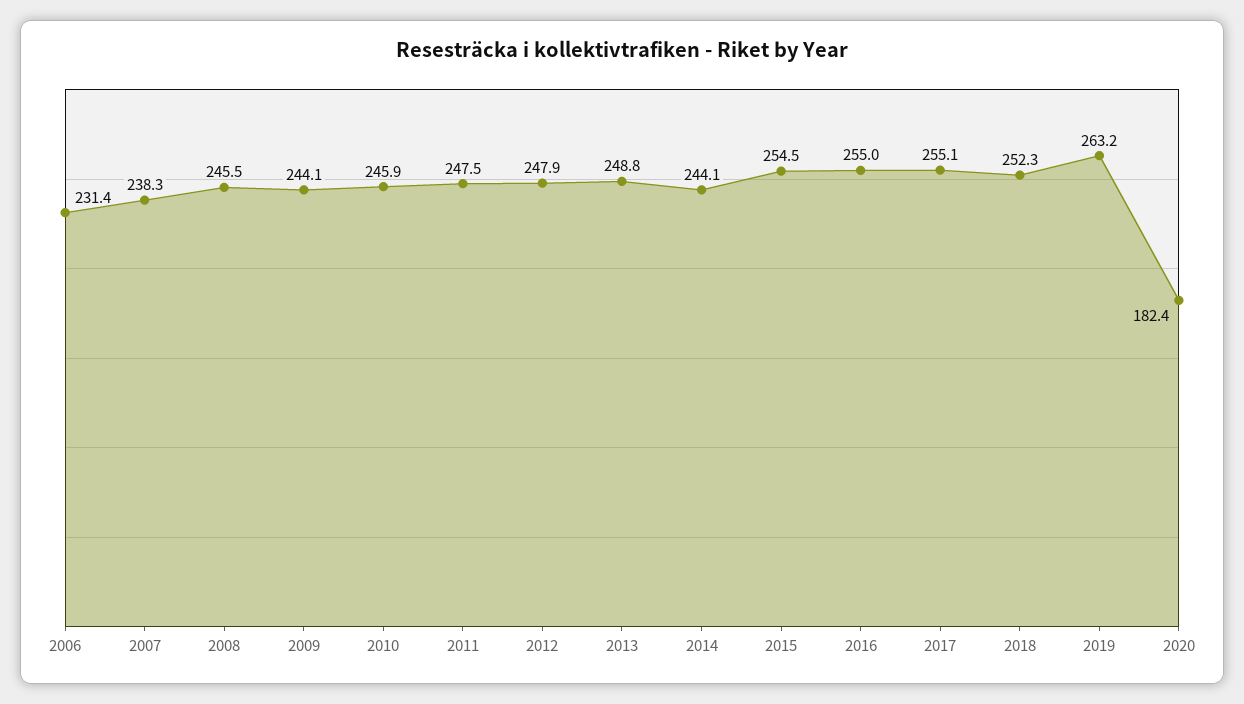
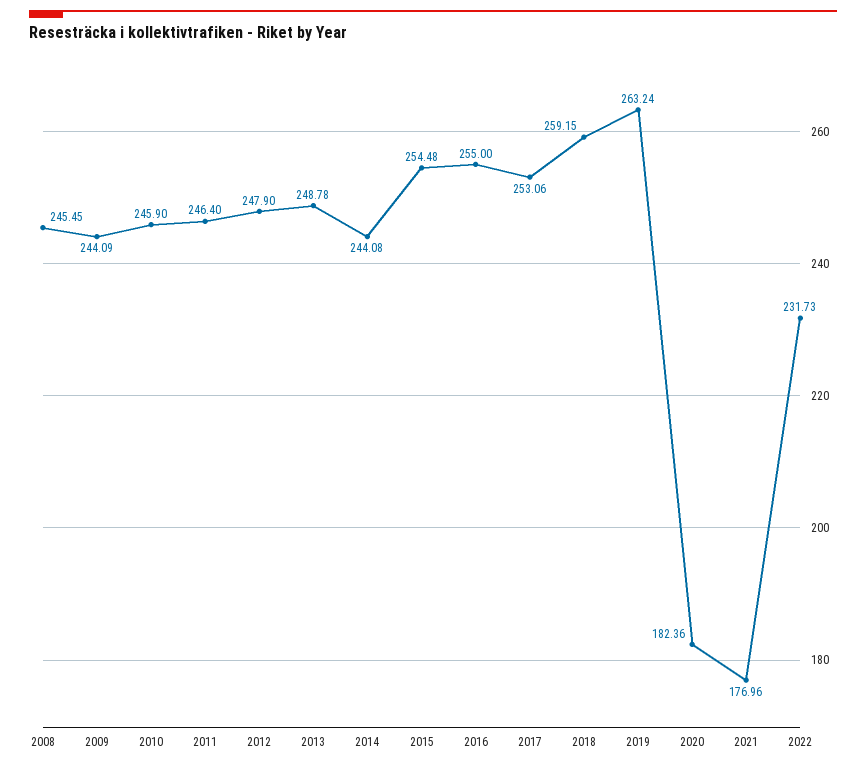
2006: 231.4 -> none
2007: 238.3 -> none
2011: 247.5 -> 246.4
2017: 255.1 -> 253.06
2018: 252.3 -> 259.15
2021: none -> 176.96
2022: none -> 231.73

